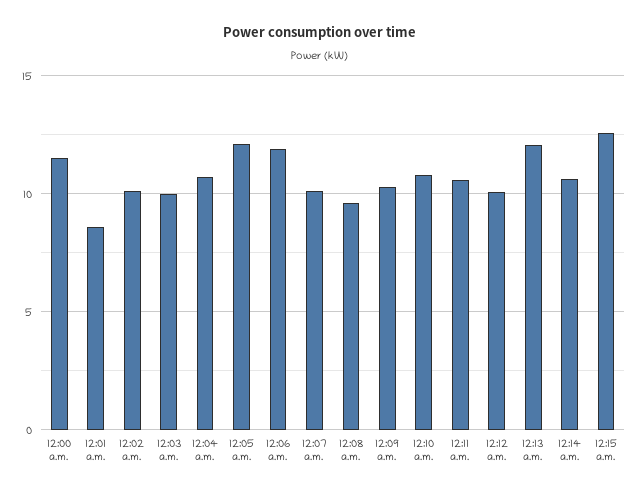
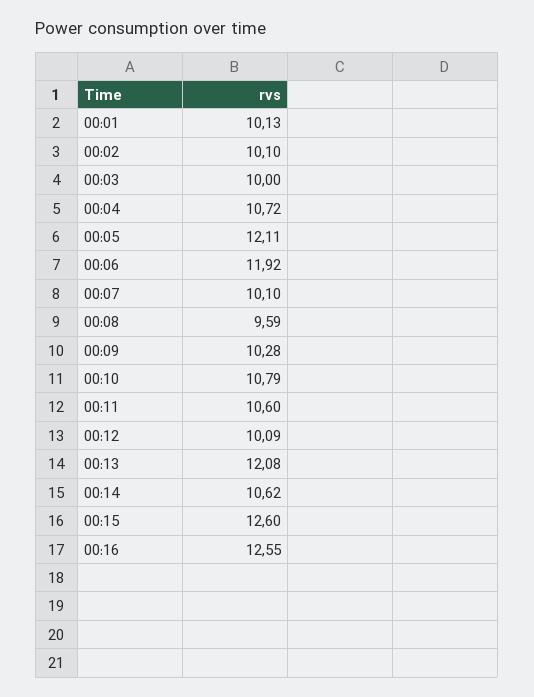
12:00 a.m.: 11.5 -> none
12:01 a.m.: 8.5 -> 10.13
00:16: none -> 12.55

